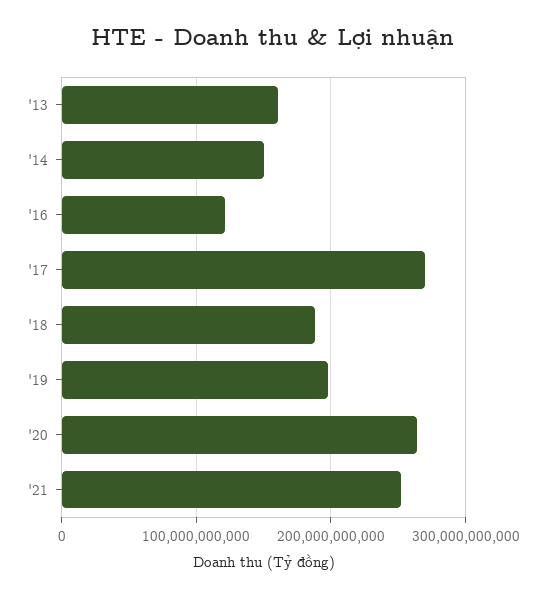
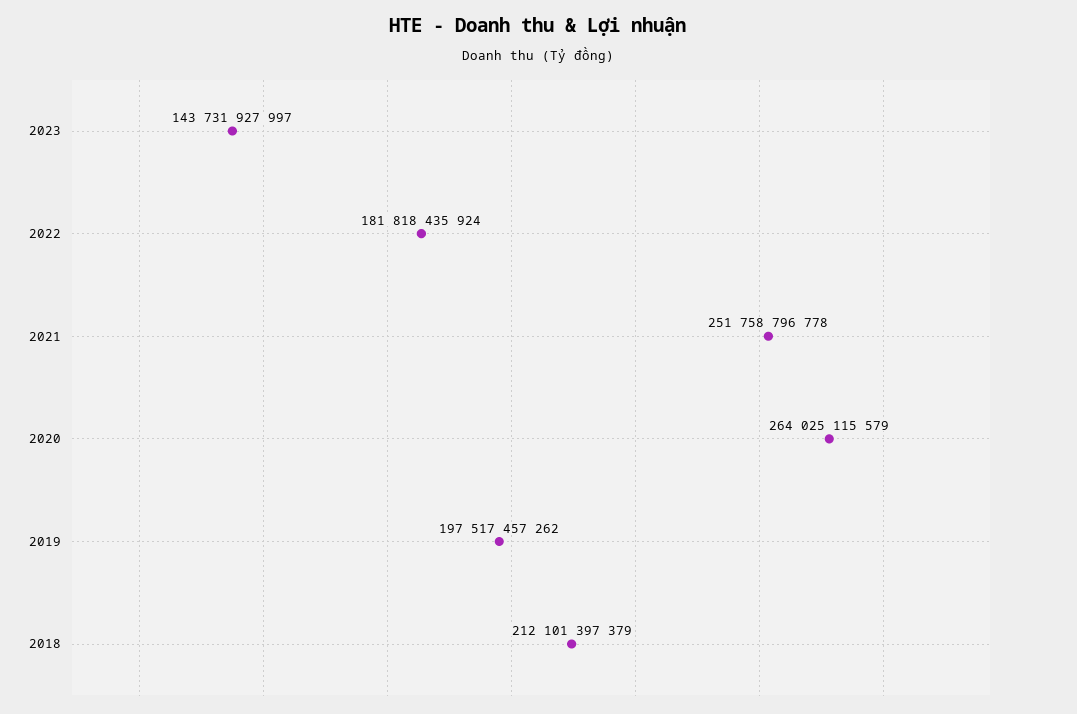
'13: 160000000000 -> none
'14: 150000000000 -> none
'16: 120000000000 -> none
'17: 270000000000 -> none
'18: 190000000000 -> 212101397379
2023: none -> 143731927997
2022: none -> 181818435924

